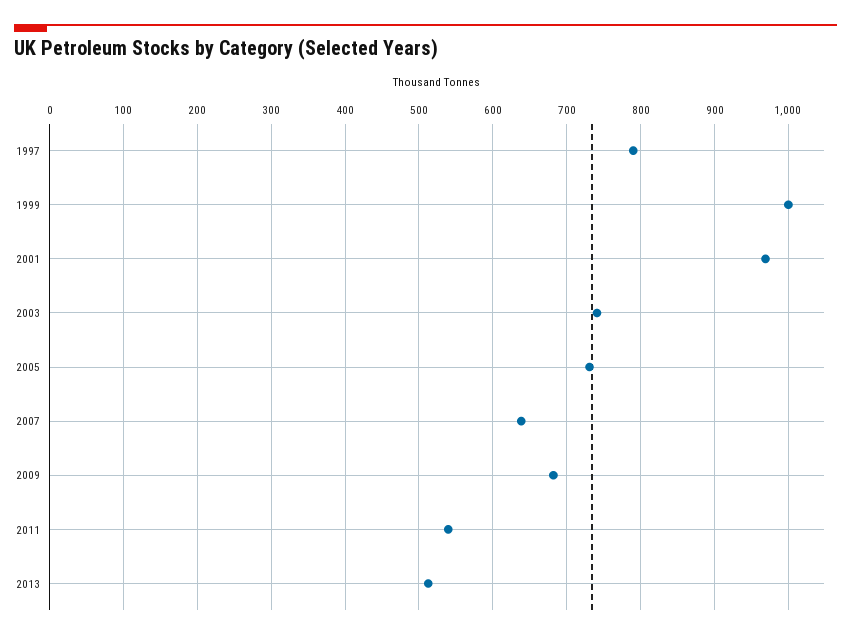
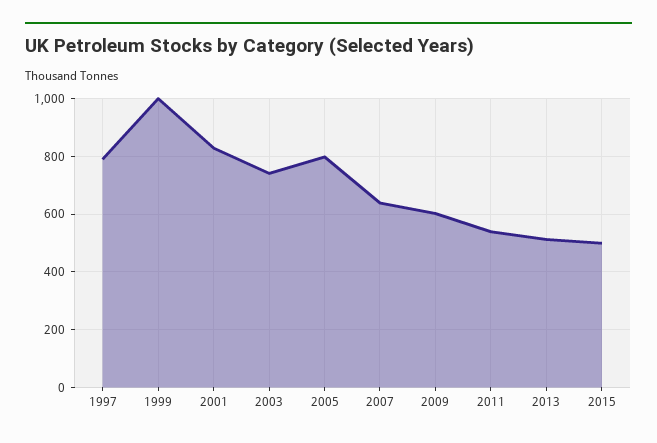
2001: 970 -> 825
2005: 730 -> 800
2009: 680 -> 600
2015: none -> 500

